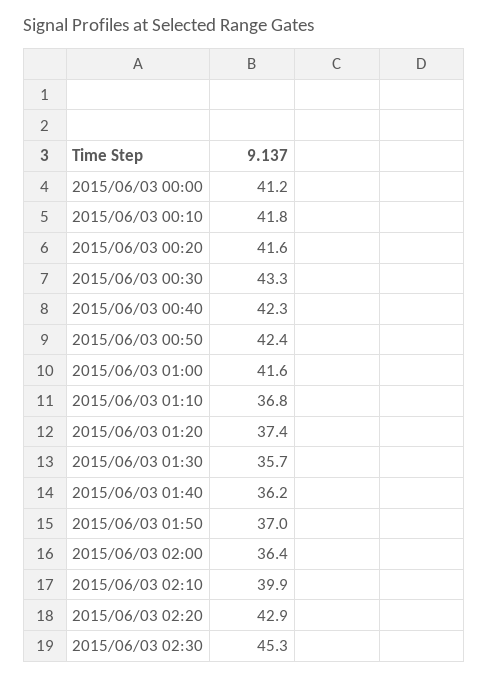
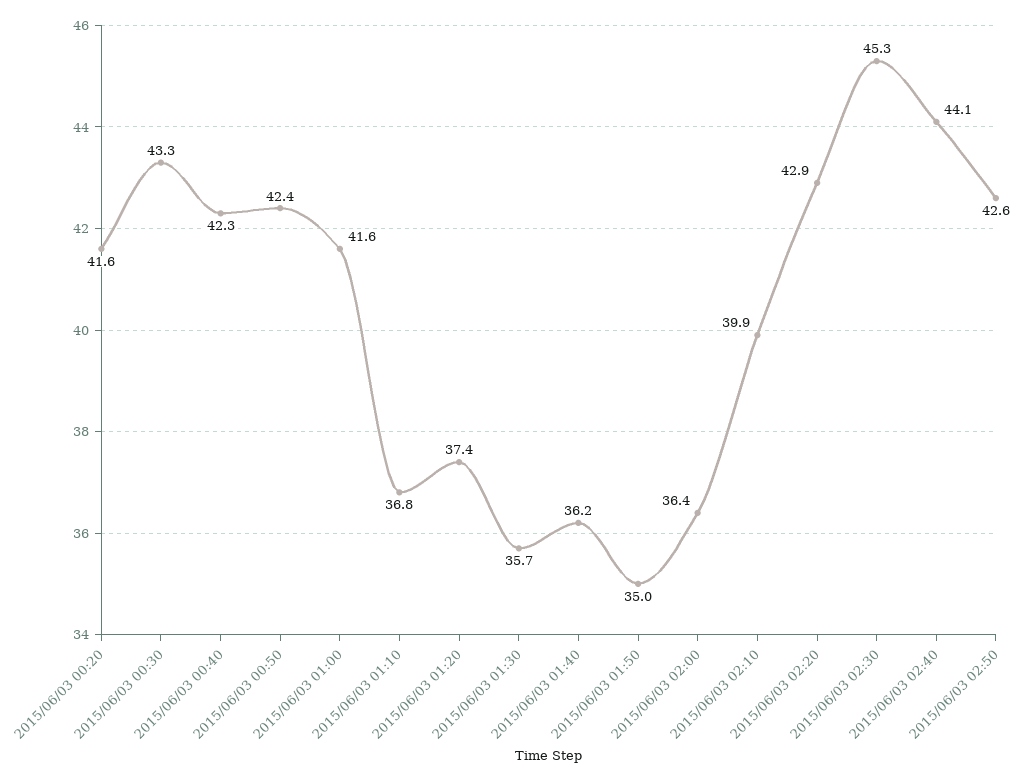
2015/06/03 00:00: 41.2 -> none
2015/06/03 00:10: 41.8 -> none
2015/06/03 01:50: 37 -> 35
2015/06/03 02:40: none -> 44.1
2015/06/03 02:50: none -> 42.6

